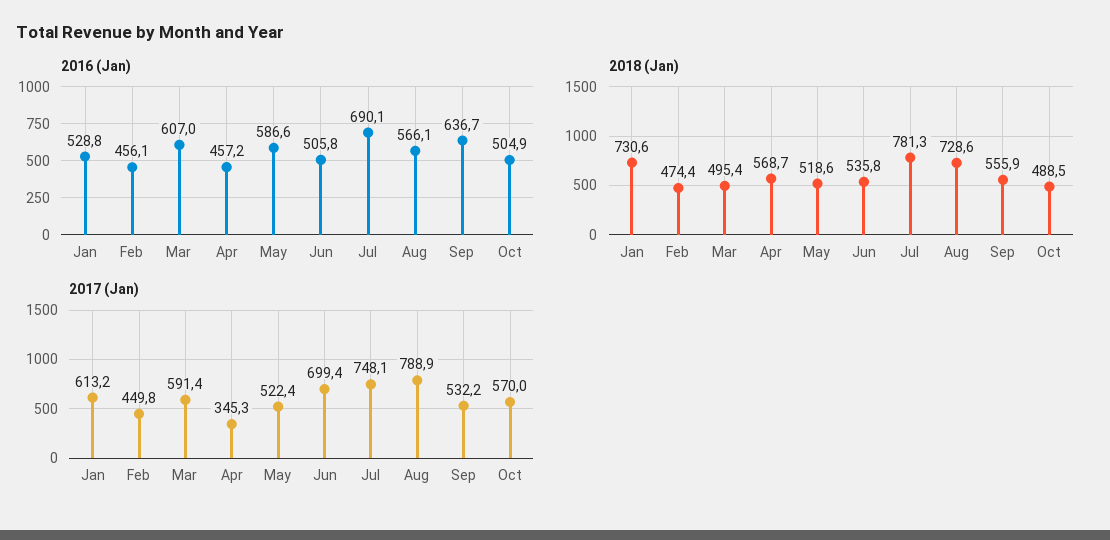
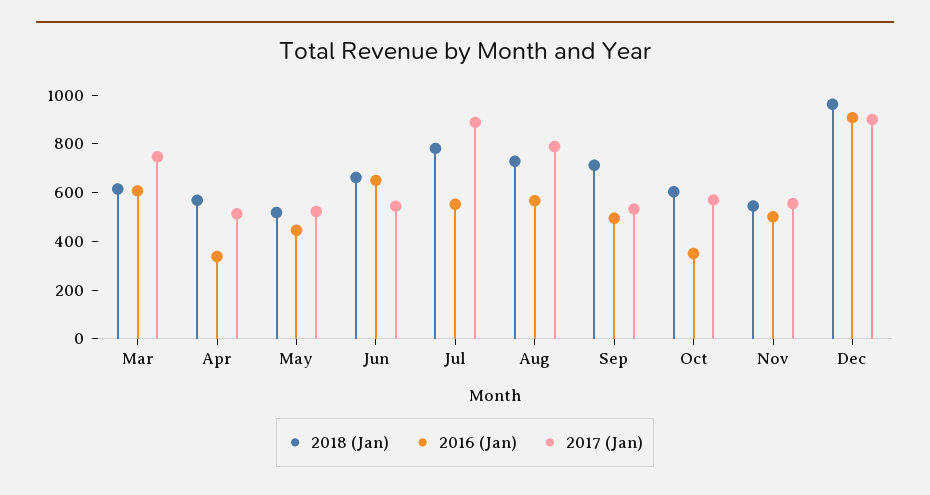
2016 (Jan), Jan: 528.8 -> none
2016 (Jan), Feb: 456.1 -> none
2016 (Jan), Apr: 457.2 -> 350
2016 (Jan), May: 586.6 -> 450
2016 (Jan), Jun: 505.8 -> 650
2016 (Jan), Jul: 690.1 -> 550
2016 (Jan), Sep: 636.7 -> 500
2016 (Jan), Oct: 504.9 -> 350
2018 (Jan), Jan: 730.6 -> none
2018 (Jan), Feb: 474.4 -> none
2018 (Jan), Mar: 495.4 -> 600
2018 (Jan), Jun: 535.8 -> 650
2018 (Jan), Sep: 555.9 -> 700
2018 (Jan), Oct: 488.5 -> 600
2017 (Jan), Jan: 613.2 -> none
2017 (Jan), Feb: 449.8 -> none
2017 (Jan), Mar: 591.4 -> 750
2017 (Jan), Apr: 345.3 -> 500
2017 (Jan), Jun: 699.4 -> 550
2017 (Jan), Jul: 748.1 -> 900
2018 (Jan), Nov: none -> 550
2016 (Jan), Nov: none -> 500
2017 (Jan), Nov: none -> 550
2018 (Jan), Dec: none -> 950
2016 (Jan), Dec: none -> 900
2017 (Jan), Dec: none -> 900

